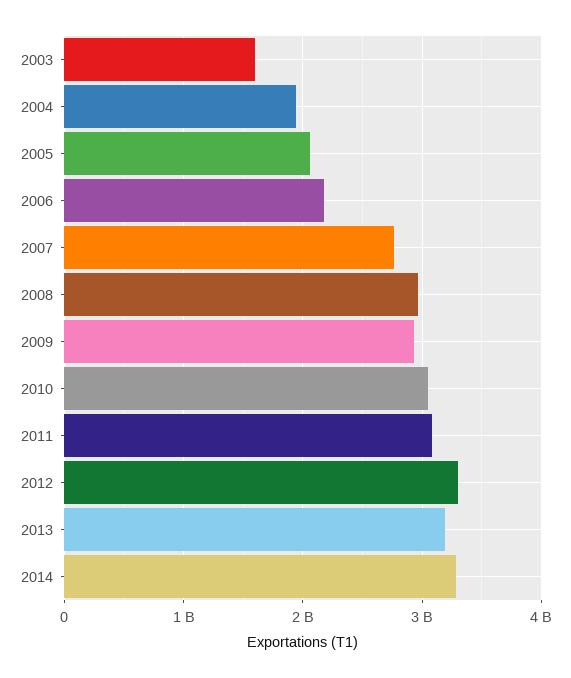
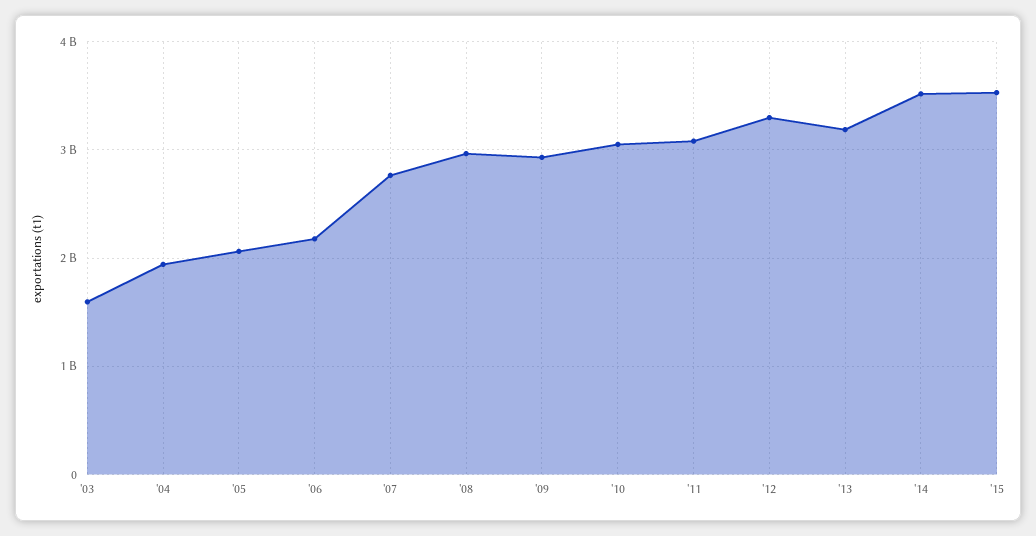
2014: 3300000000 -> 3500000000
'15: none -> 3500000000

